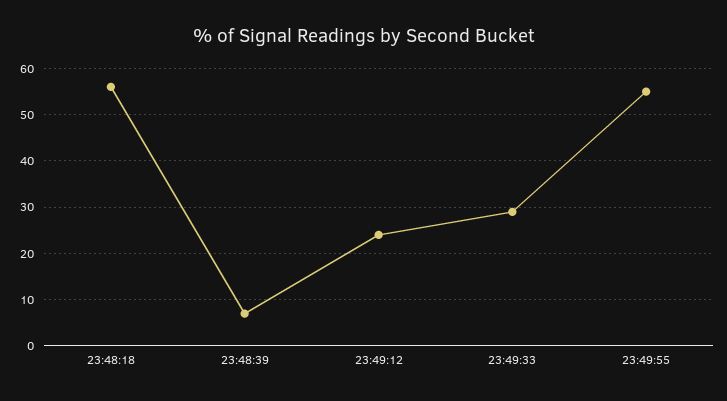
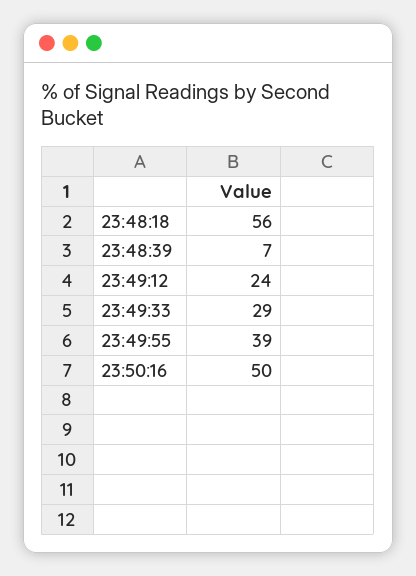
23:49:55: 55 -> 39
23:50:16: none -> 50

